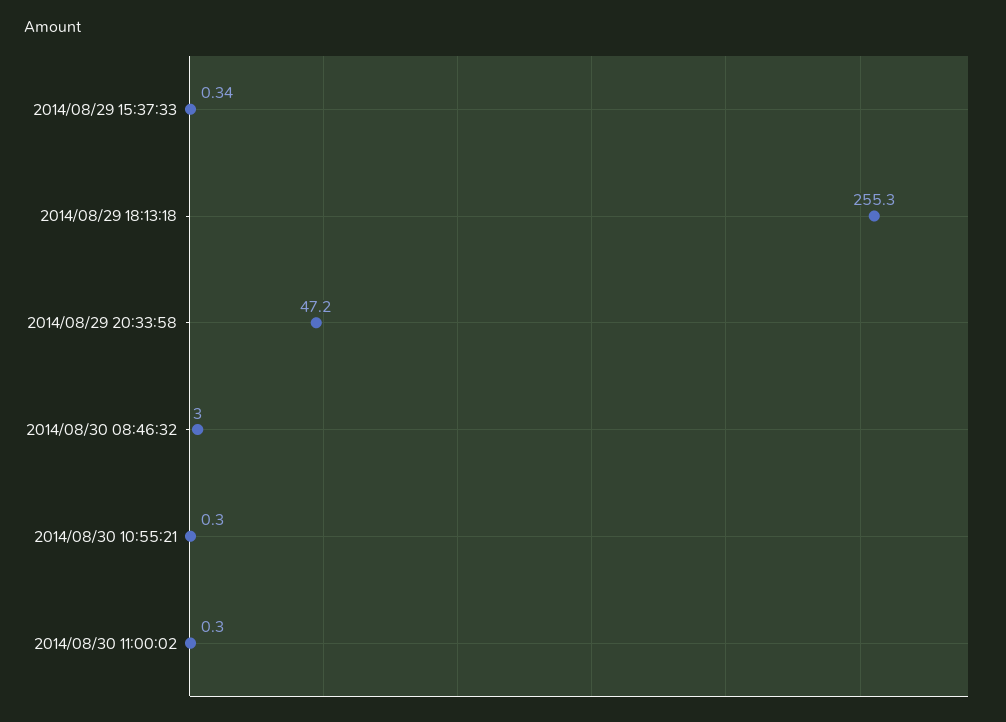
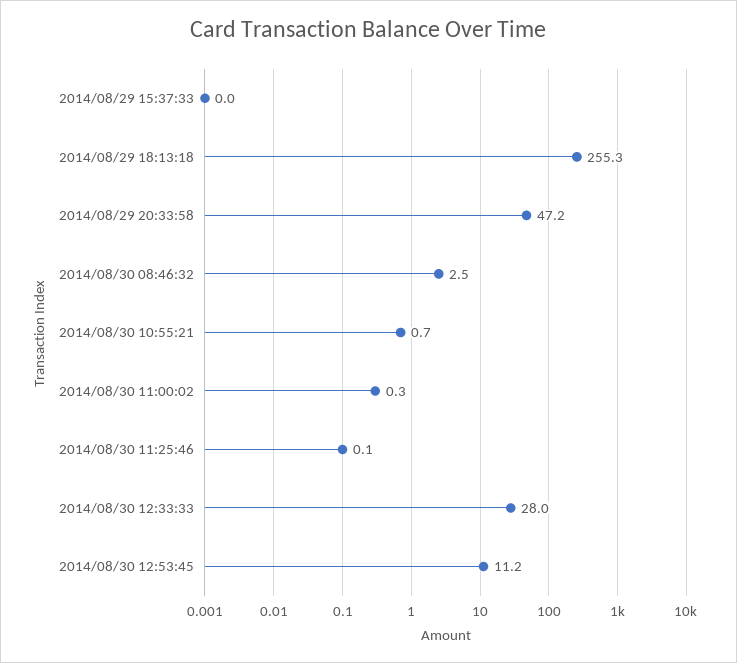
2014/08/29 15:37:33: 0.34 -> 0
2014/08/30 08:46:32: 3 -> 2.5
2014/08/30 10:55:21: 0.3 -> 0.7
2014/08/30 11:25:46: none -> 0.1
2014/08/30 12:33:33: none -> 28
2014/08/30 12:53:45: none -> 11.2

